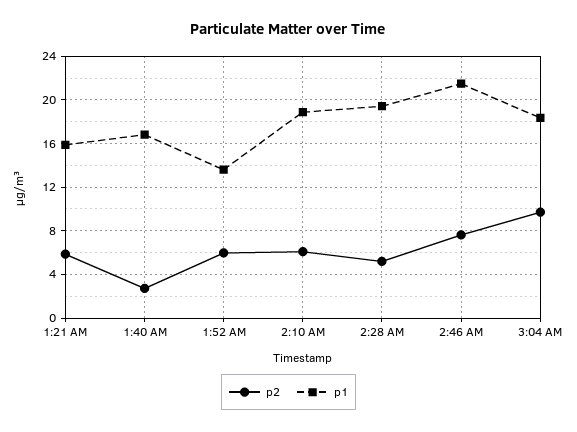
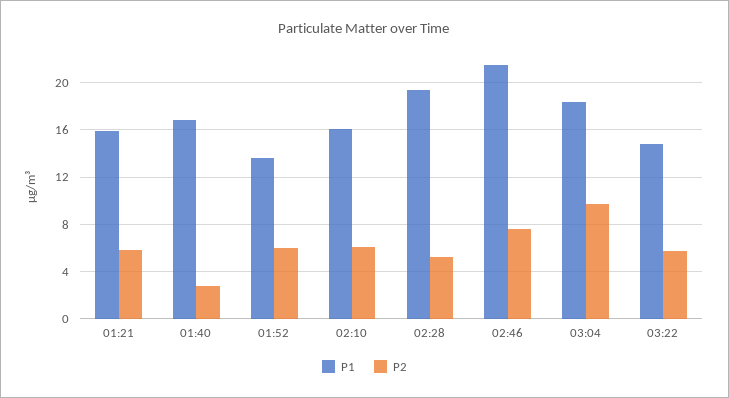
p1, 2:10 AM: 19 -> 16
p1, 03:22: none -> 15
p2, 03:22: none -> 6

